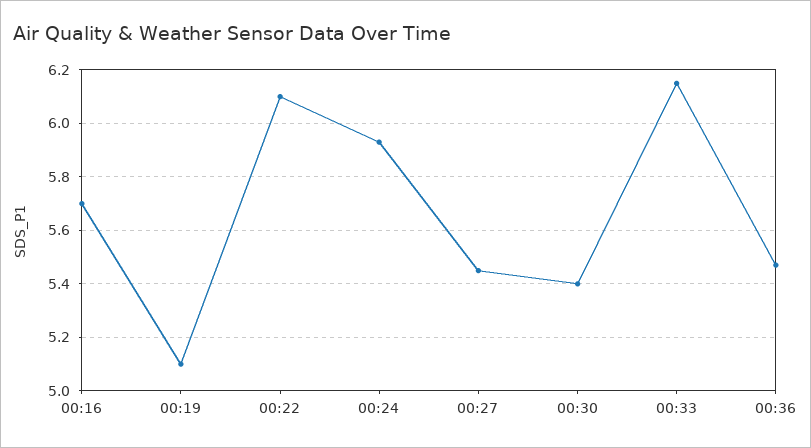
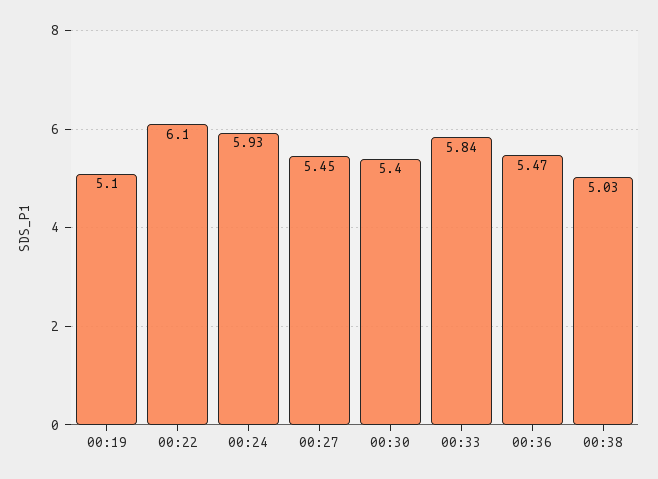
00:16: 5.7 -> none
00:33: 6.15 -> 5.84
00:38: none -> 5.03

